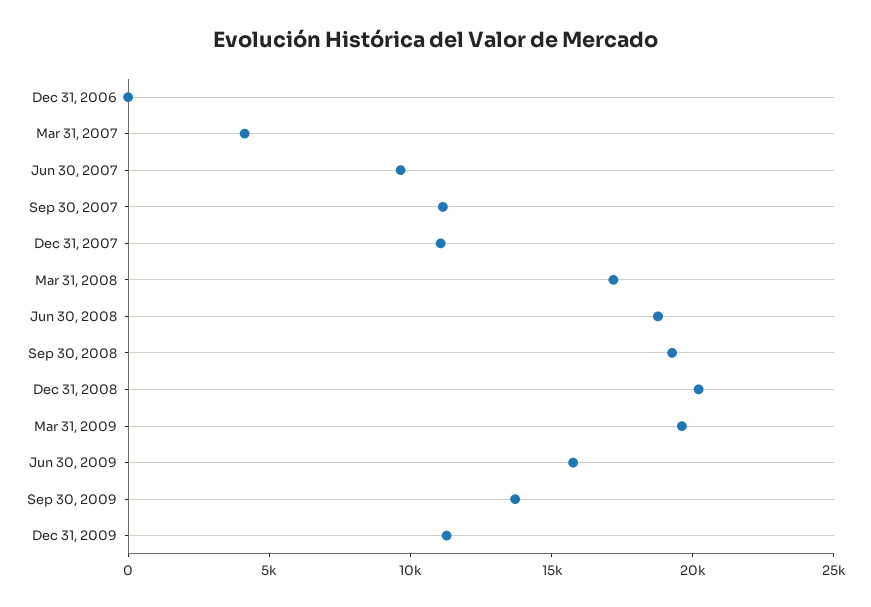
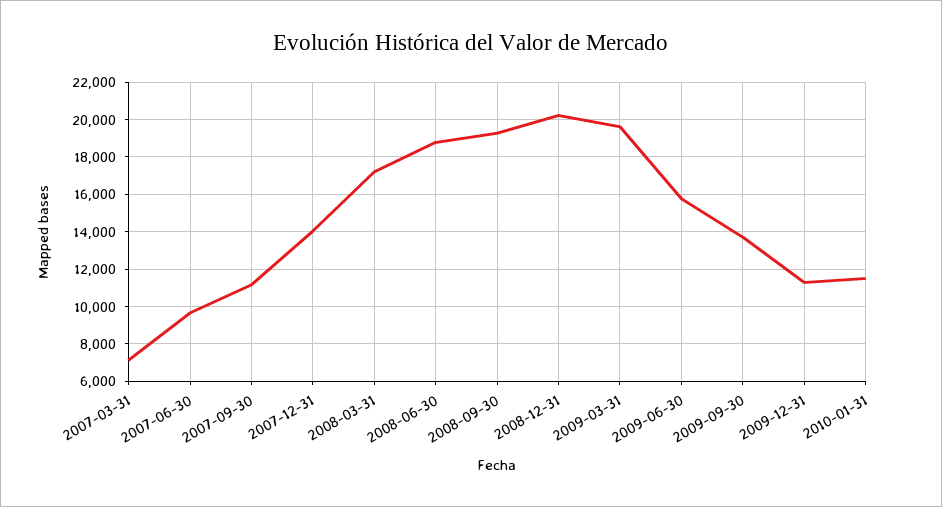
Dec 31, 2006: 0 -> none
Mar 31, 2007: 4000 -> 7000
Dec 31, 2007: 11000 -> 14000
2010-01-31: none -> 11500

